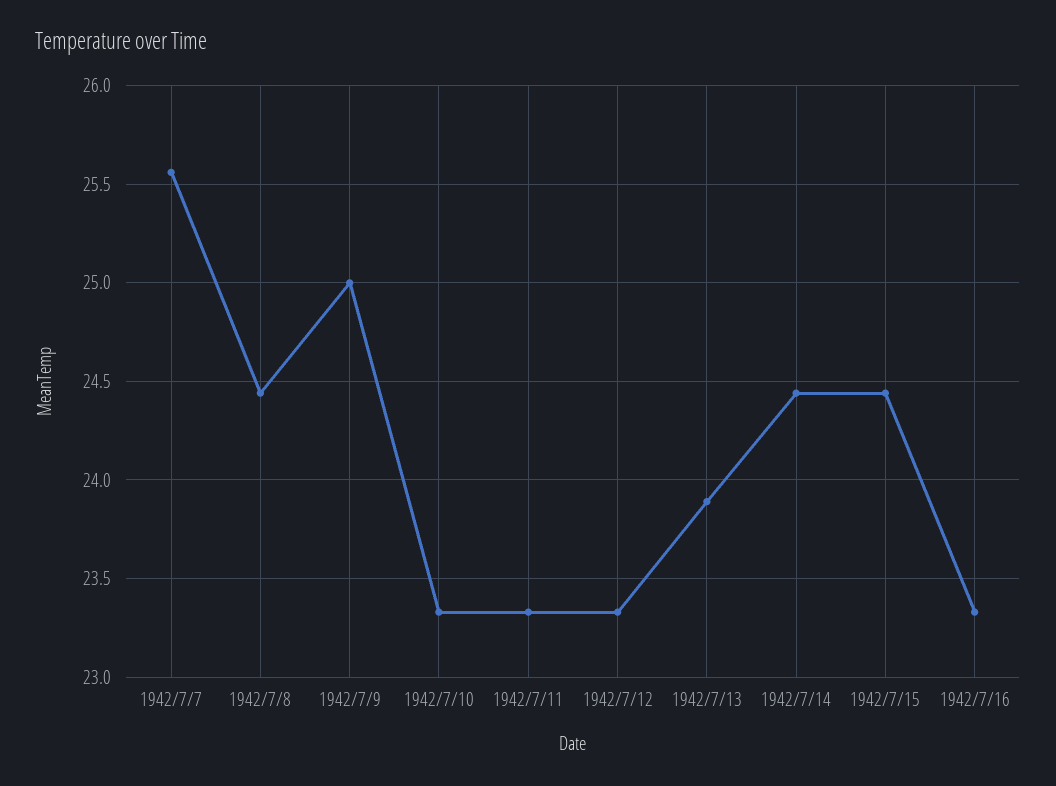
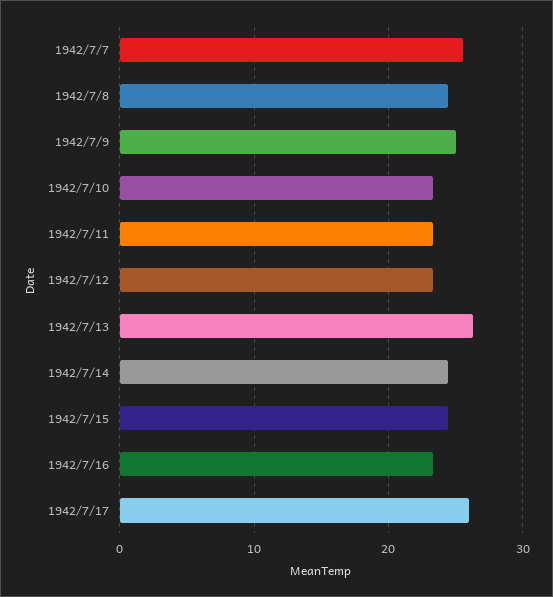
1942/7/13: 23.9 -> 26
1942/7/17: none -> 26

